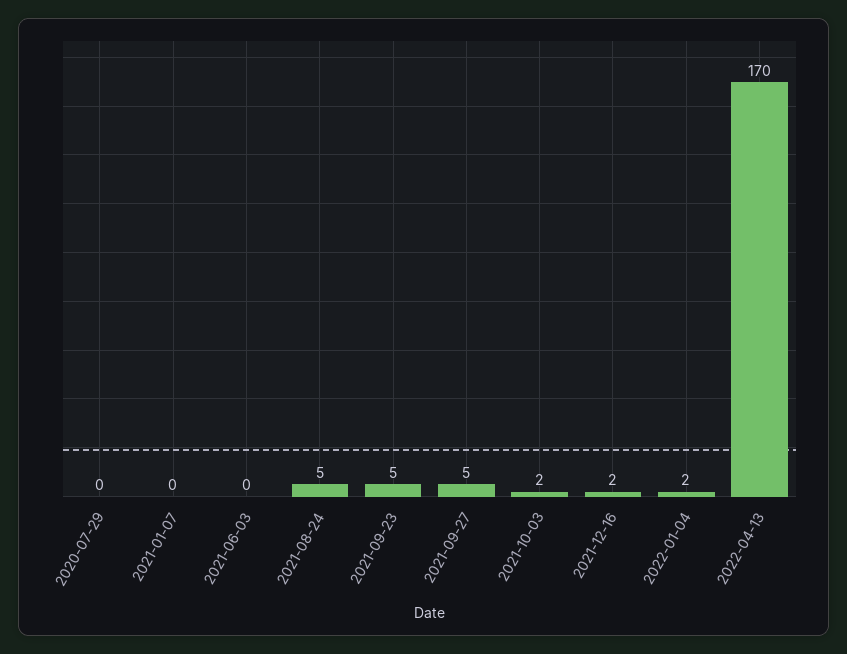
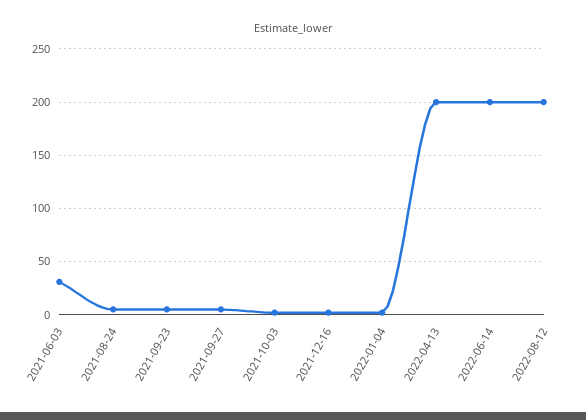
2020-07-29: 0 -> none
2021-01-07: 0 -> none
2021-06-03: 0 -> 30
2022-04-13: 170 -> 200
2022-06-14: none -> 200
2022-08-12: none -> 200

